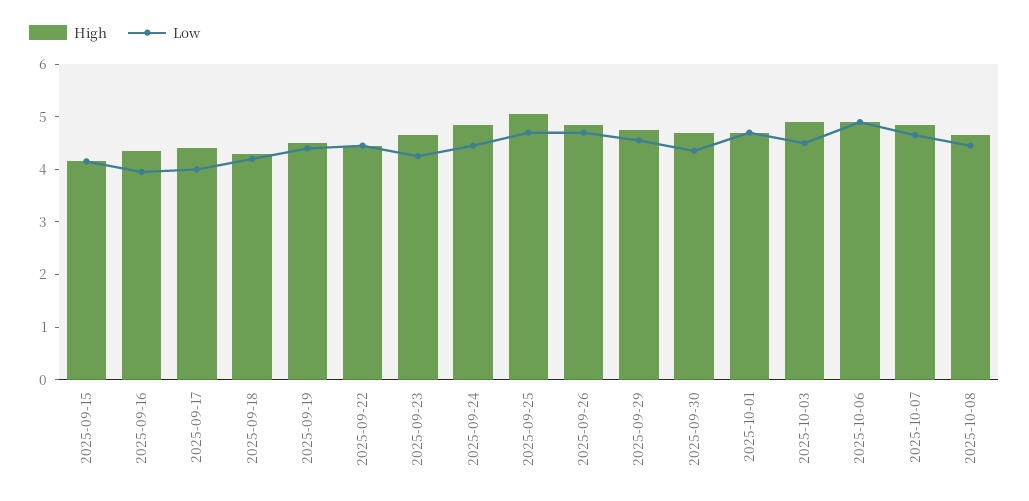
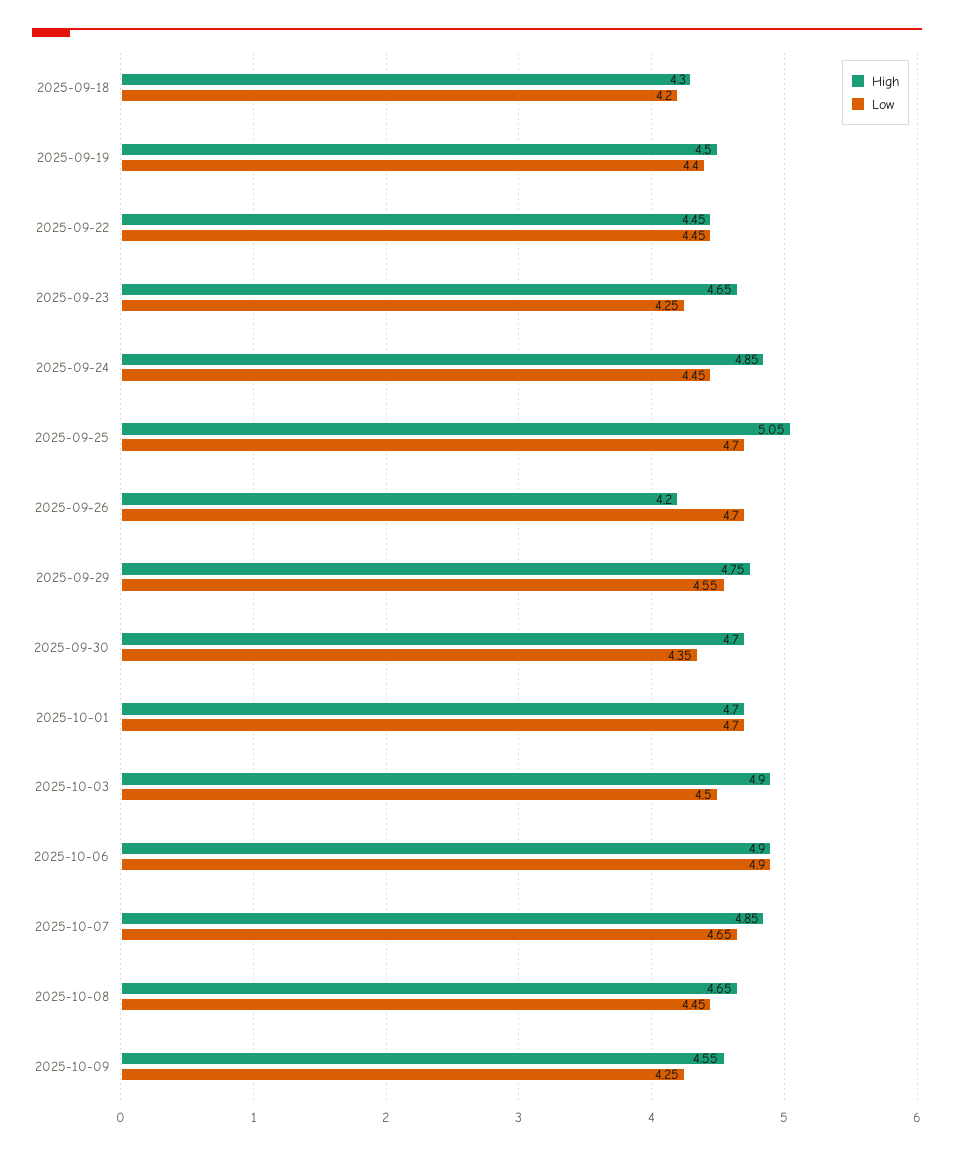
High, 2025-09-15: 4.2 -> none
Low, 2025-09-15: 4.2 -> none
High, 2025-09-16: 4.4 -> none
Low, 2025-09-16: 4 -> none
High, 2025-09-17: 4.4 -> none
Low, 2025-09-17: 4 -> none
High, 2025-09-26: 4.8 -> 4.2
High, 2025-10-09: none -> 4.55
Low, 2025-10-09: none -> 4.25

